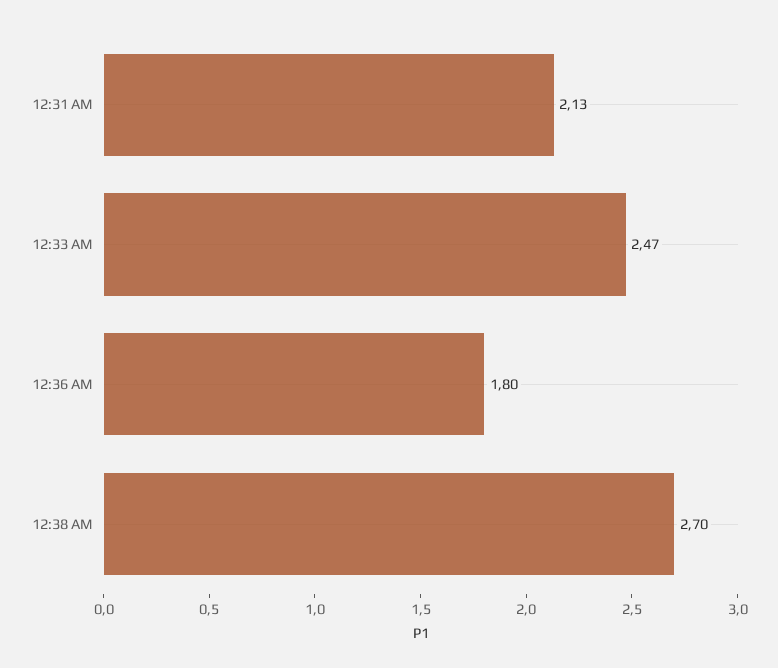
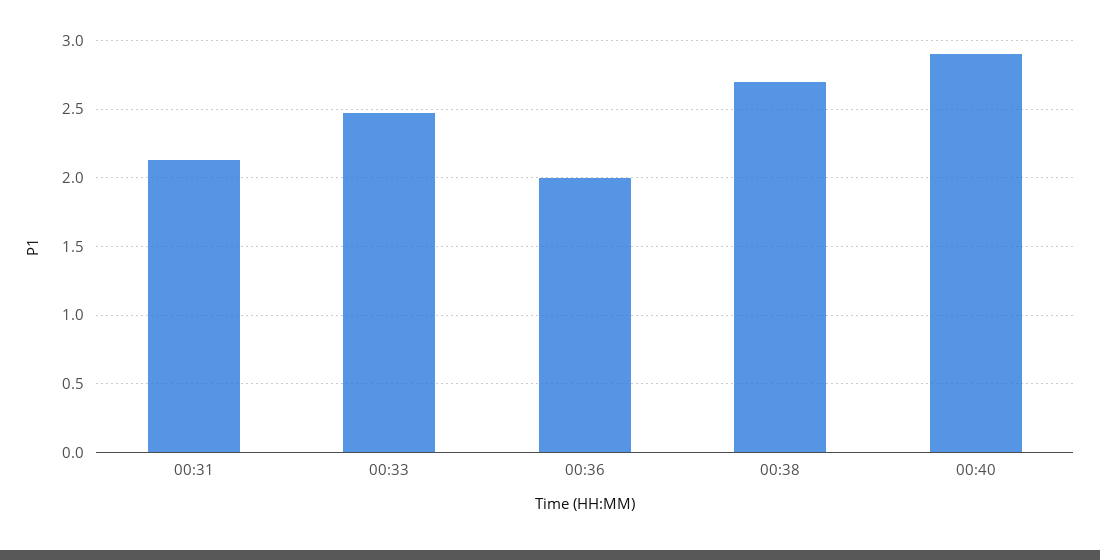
12:36 AM: 1.8 -> 2
00:40: none -> 2.9

